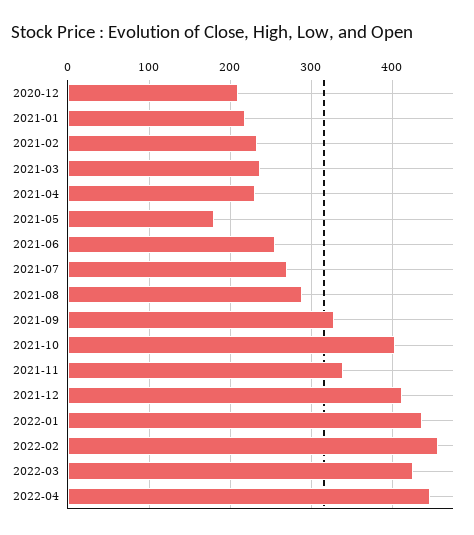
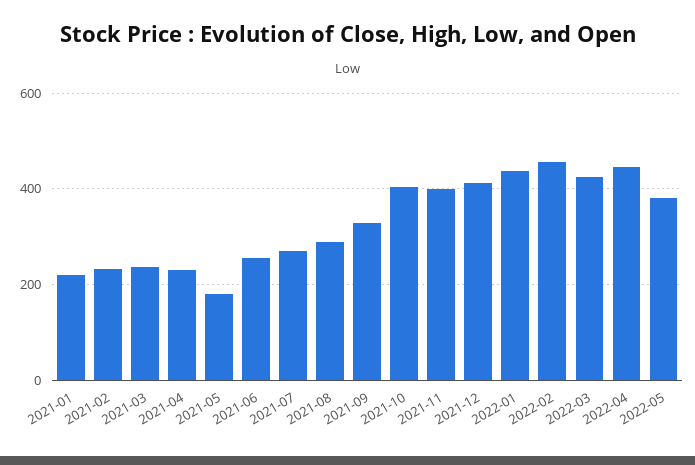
2020-12: 210 -> none
2021-11: 340 -> 400
2022-05: none -> 380

